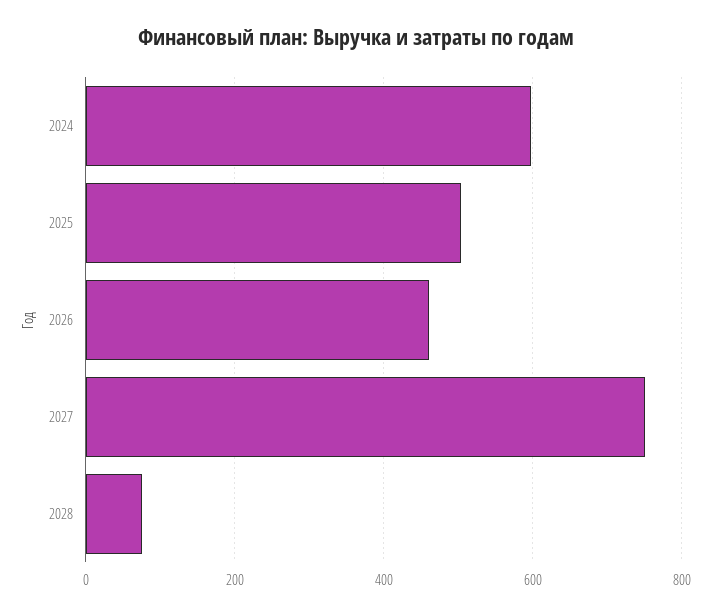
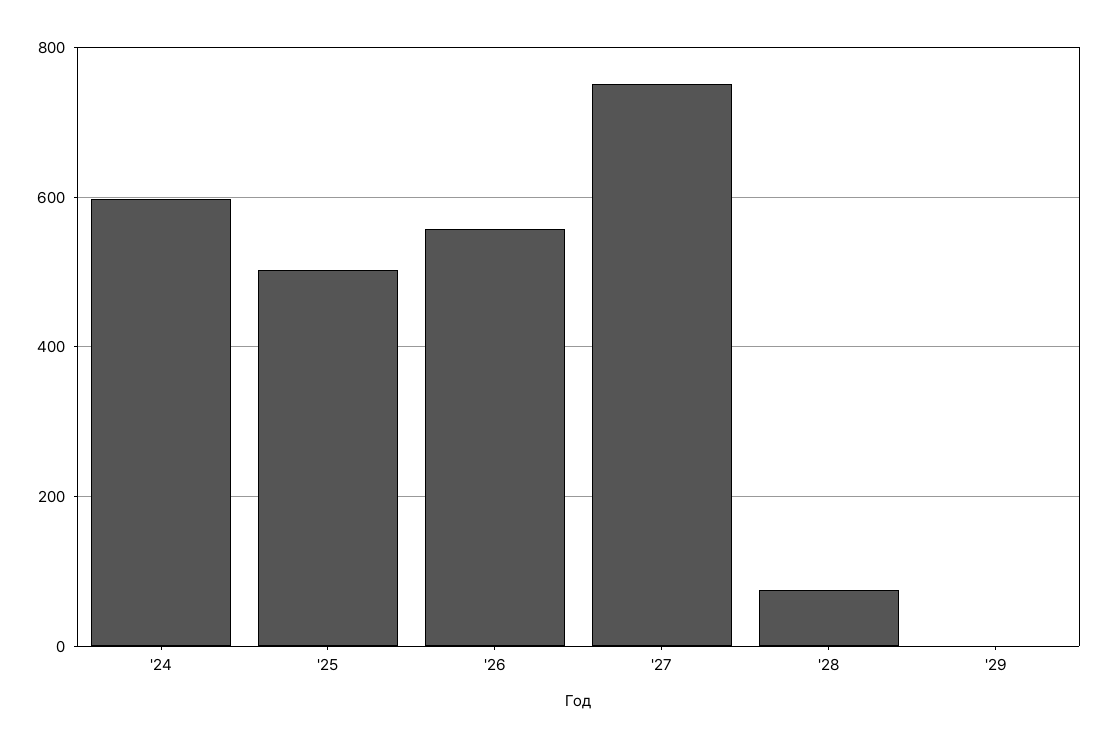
2026: 460 -> 560
'29: none -> 0

